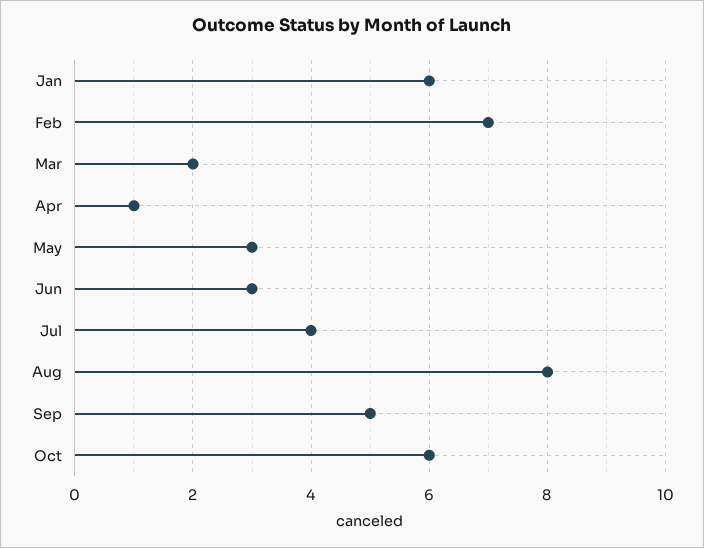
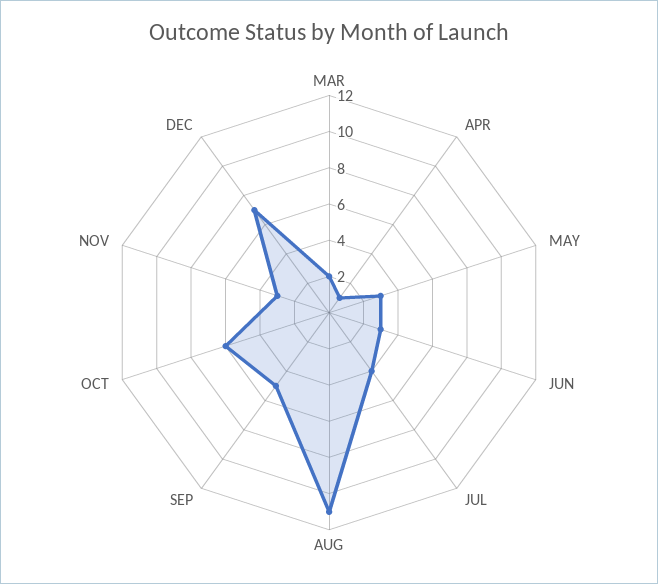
Jan: 6 -> none
Feb: 7 -> none
Aug: 8 -> 11
NOV: none -> 3
DEC: none -> 7

